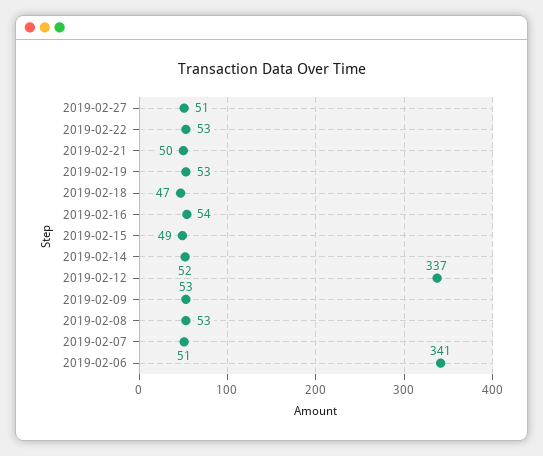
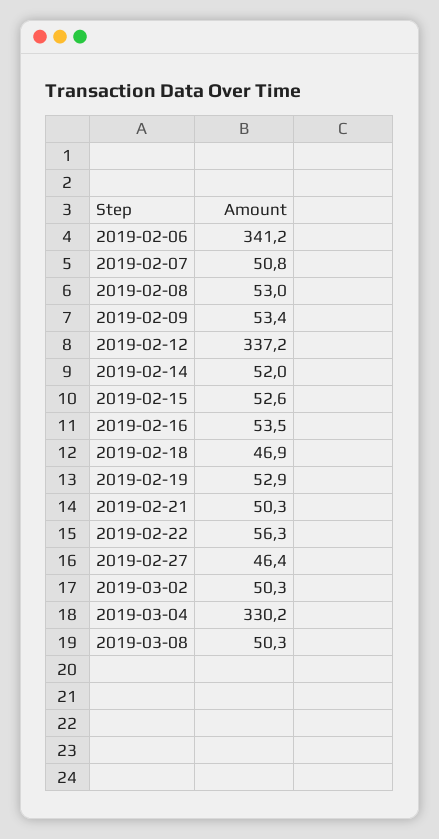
2019-02-27: 51 -> 46.4
2019-02-22: 53 -> 56.3
2019-02-15: 49 -> 52.6
2019-03-02: none -> 50.3
2019-03-04: none -> 330.2
2019-03-08: none -> 50.3

